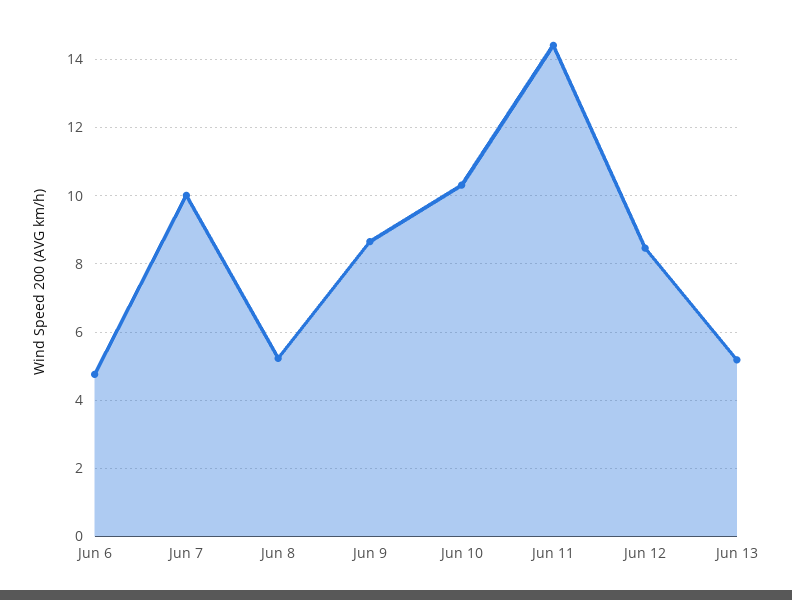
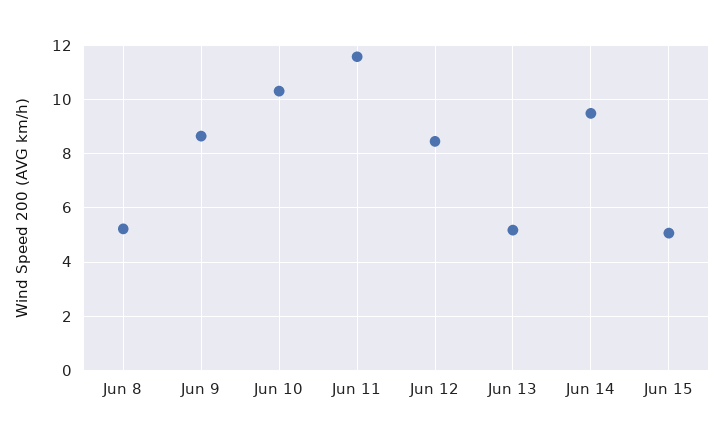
Jun 6: 4.8 -> none
Jun 7: 10 -> none
Jun 11: 14.4 -> 11.5
Jun 14: none -> 9.5
Jun 15: none -> 5

